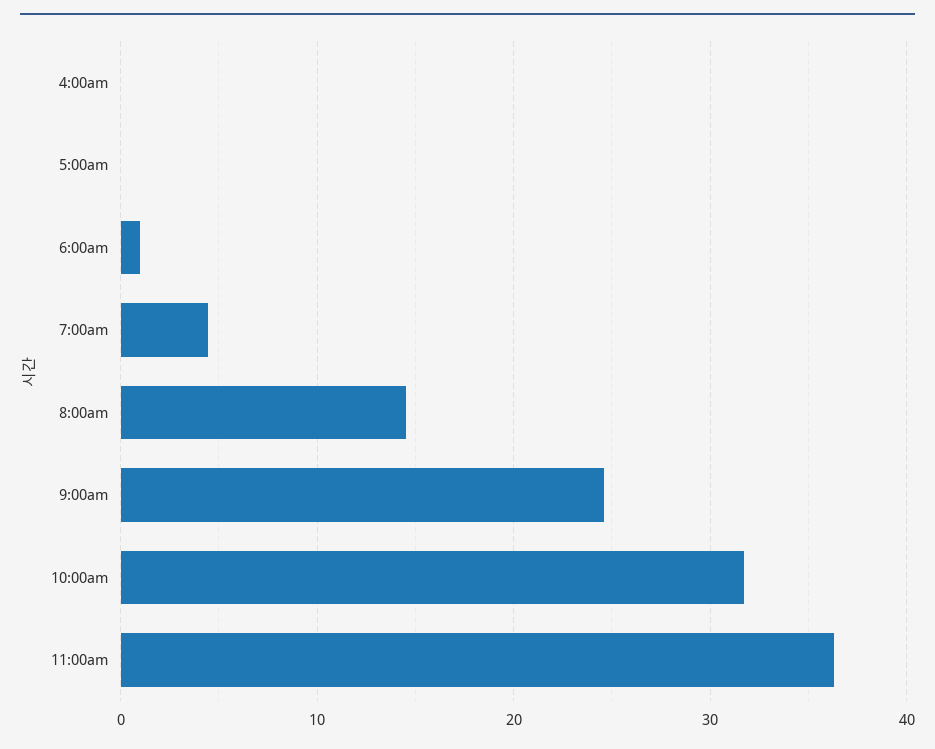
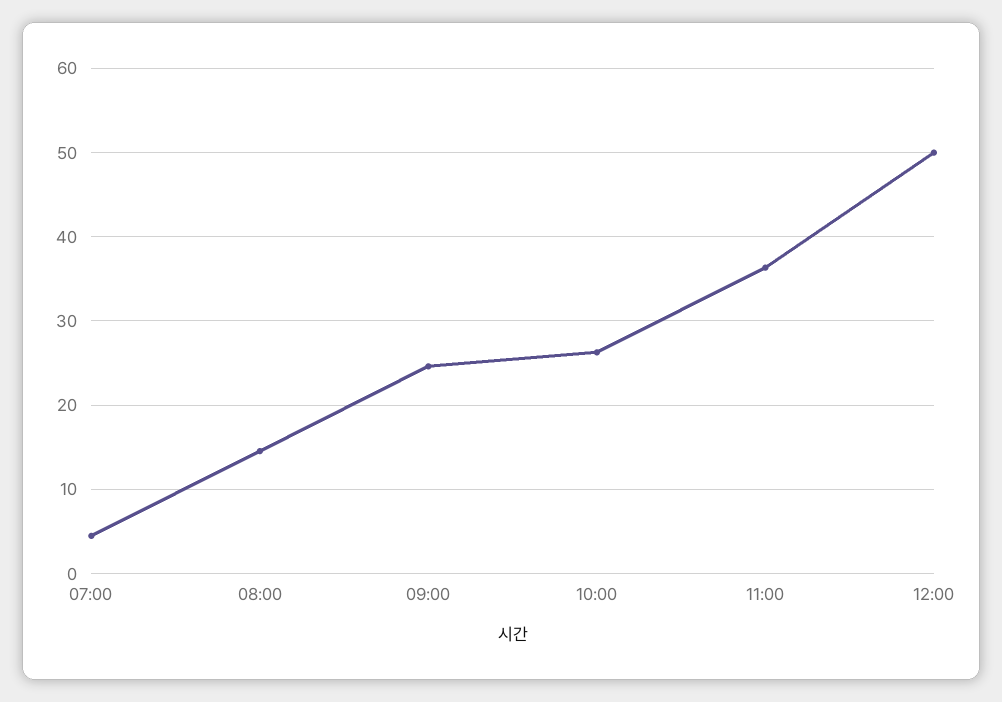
4:00am: 0 -> none
5:00am: 0 -> none
6:00am: 1 -> none
10:00am: 32 -> 26
12:00: none -> 50

